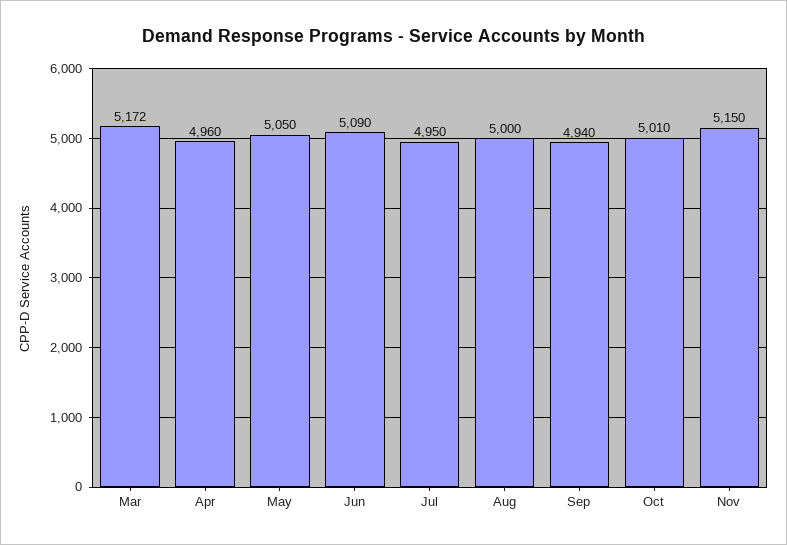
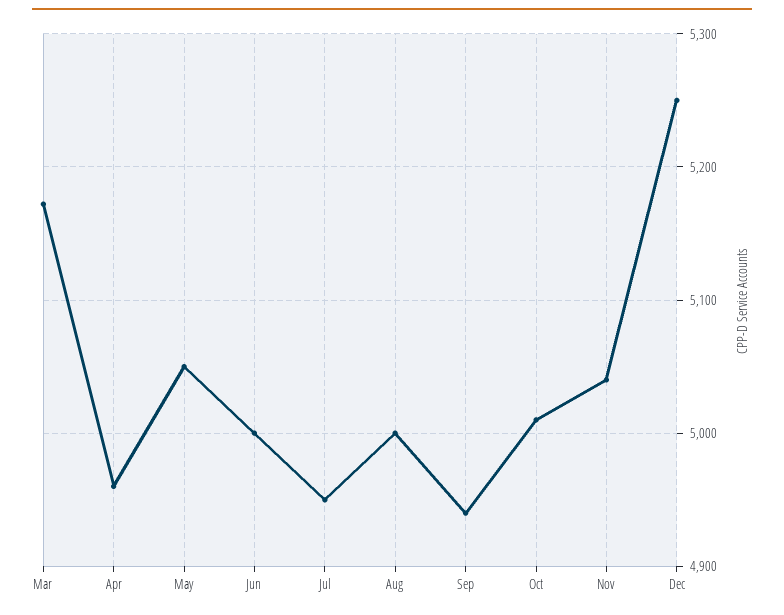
Jun: 5090 -> 5000
Nov: 5150 -> 5040
Dec: none -> 5250

